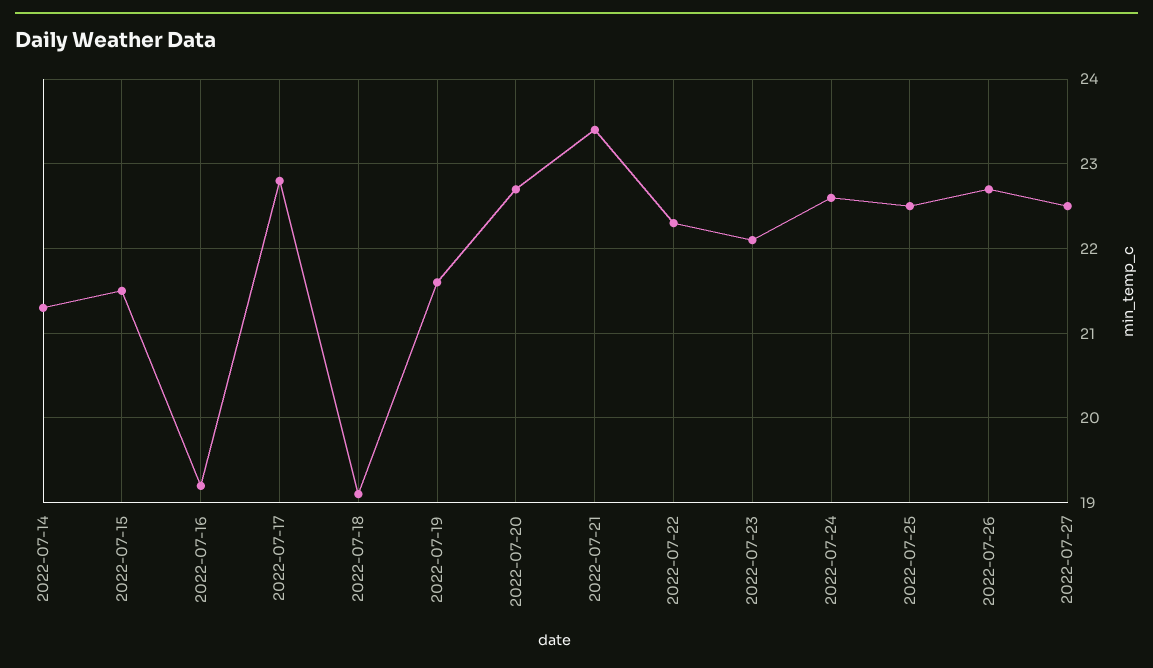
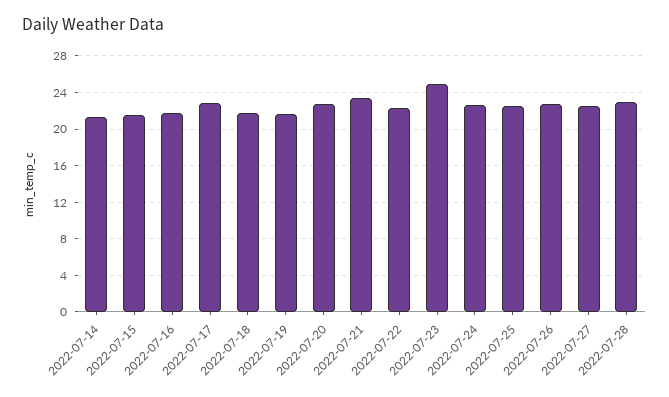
2022-07-16: 19.2 -> 22
2022-07-18: 19.1 -> 22
2022-07-23: 22.1 -> 25
2022-07-28: none -> 23

